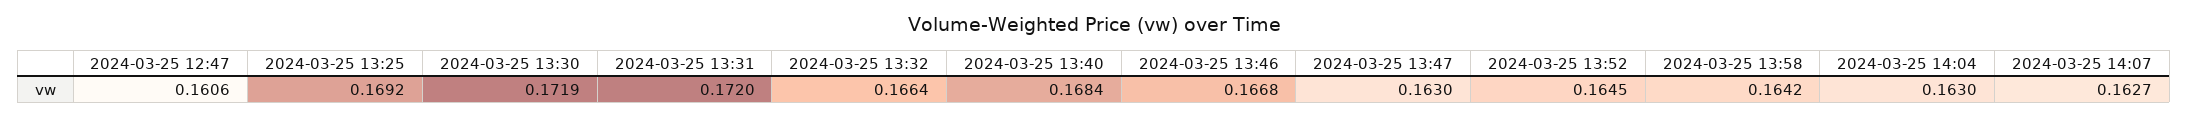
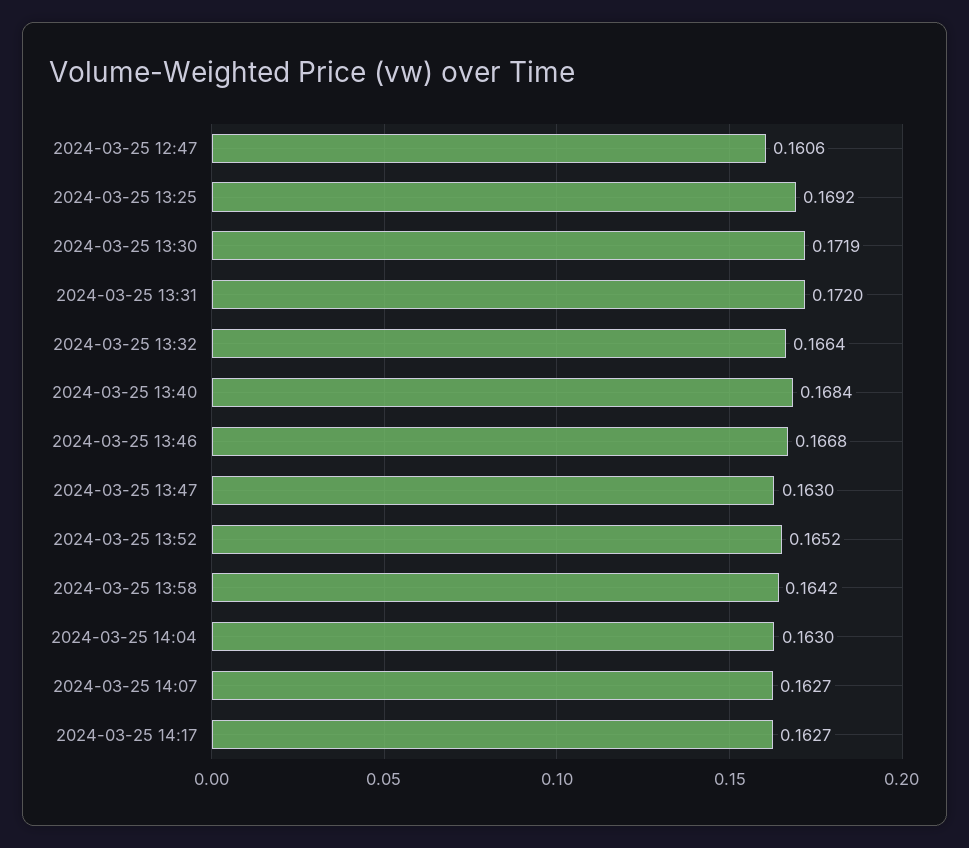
2024-03-25 13:52: 0.1645 -> 0.1652
2024-03-25 14:17: none -> 0.1627

